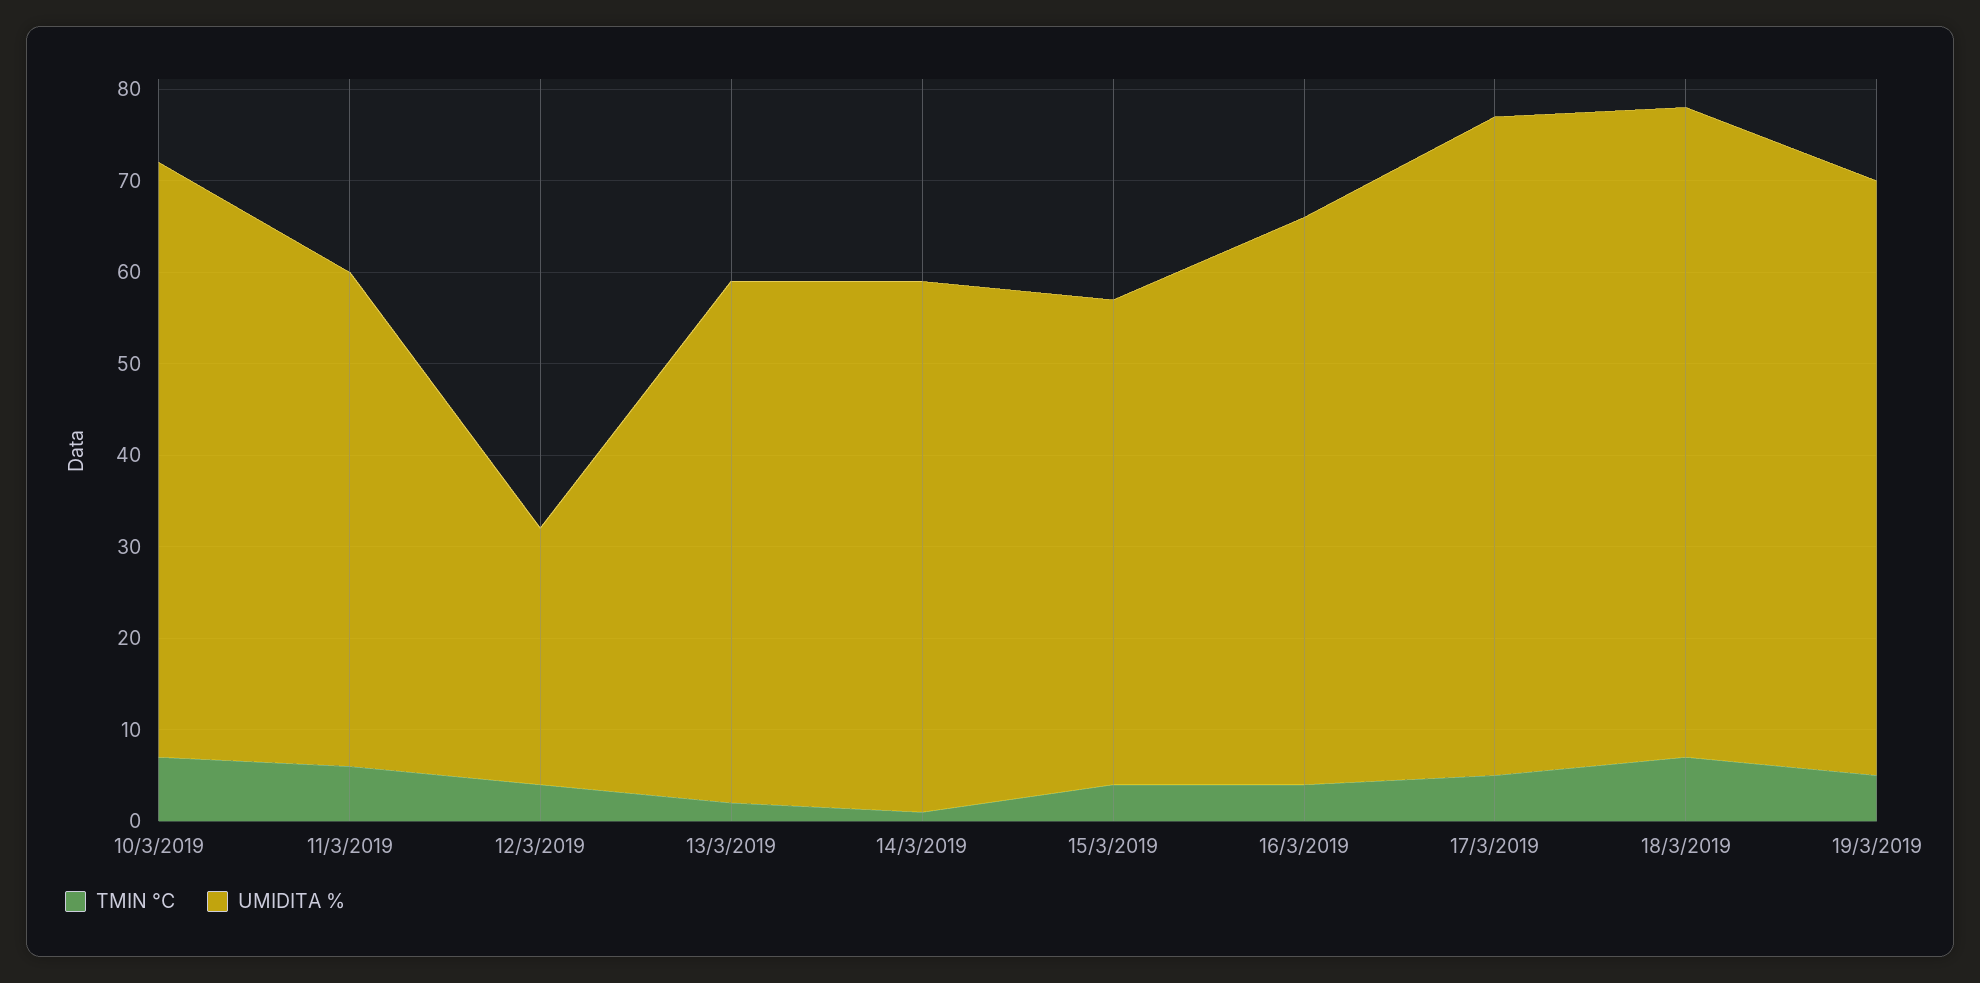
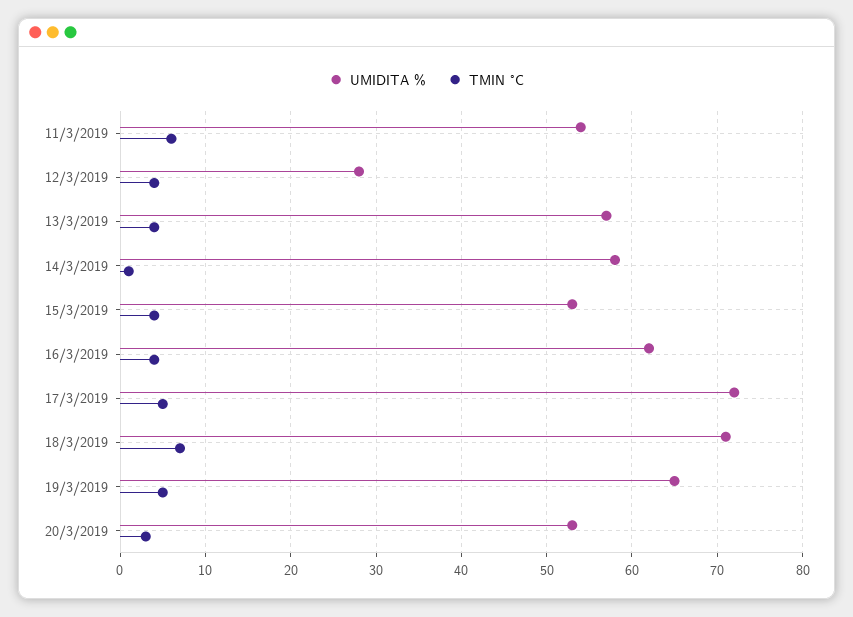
TMIN °C, 10/3/2019: 7 -> none
UMIDITA %, 10/3/2019: 65 -> none
TMIN °C, 13/3/2019: 2 -> 4
UMIDITA %, 20/3/2019: none -> 53
TMIN °C, 20/3/2019: none -> 3

